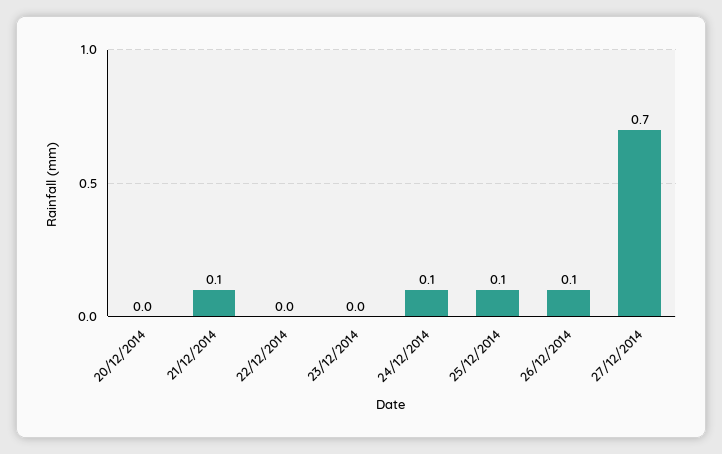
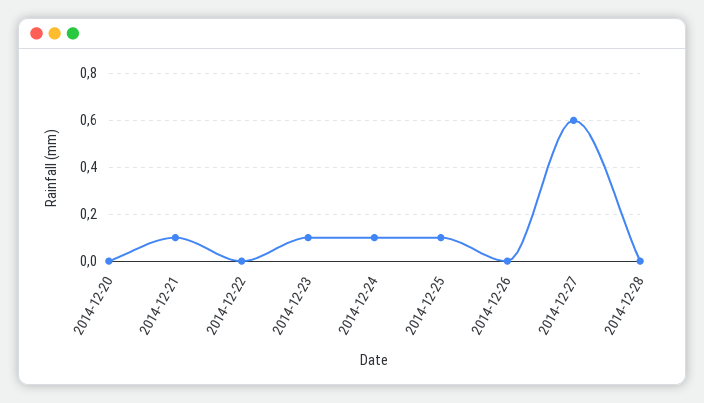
23/12/2014: 0 -> 0.1
26/12/2014: 0.1 -> 0
27/12/2014: 0.7 -> 0.6
2014-12-28: none -> 0

